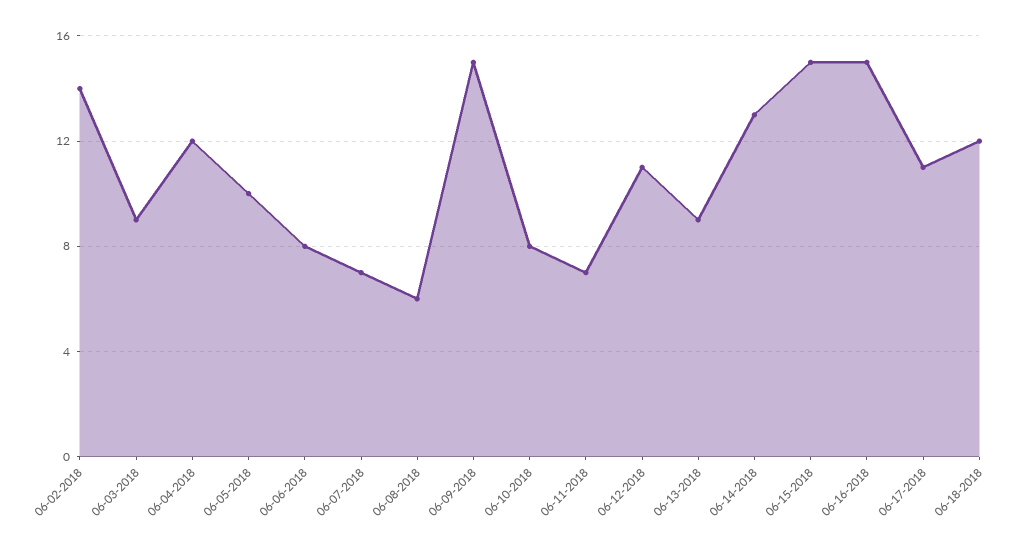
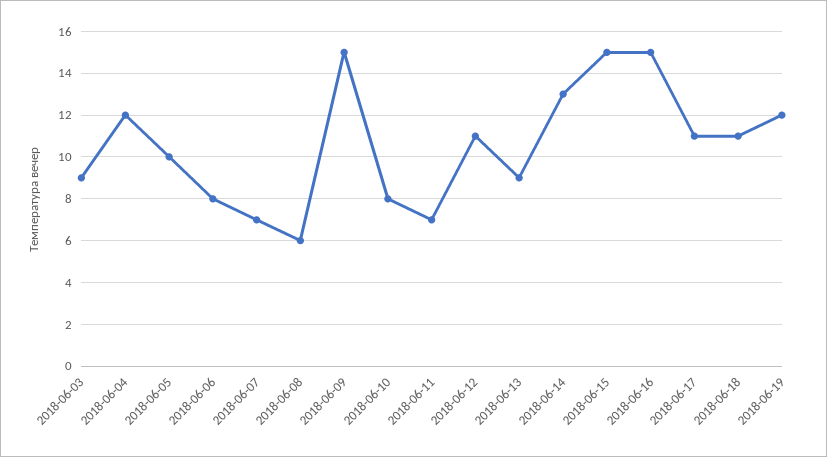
06-02-2018: 14 -> none
06-18-2018: 12 -> 11
2018-06-19: none -> 12

